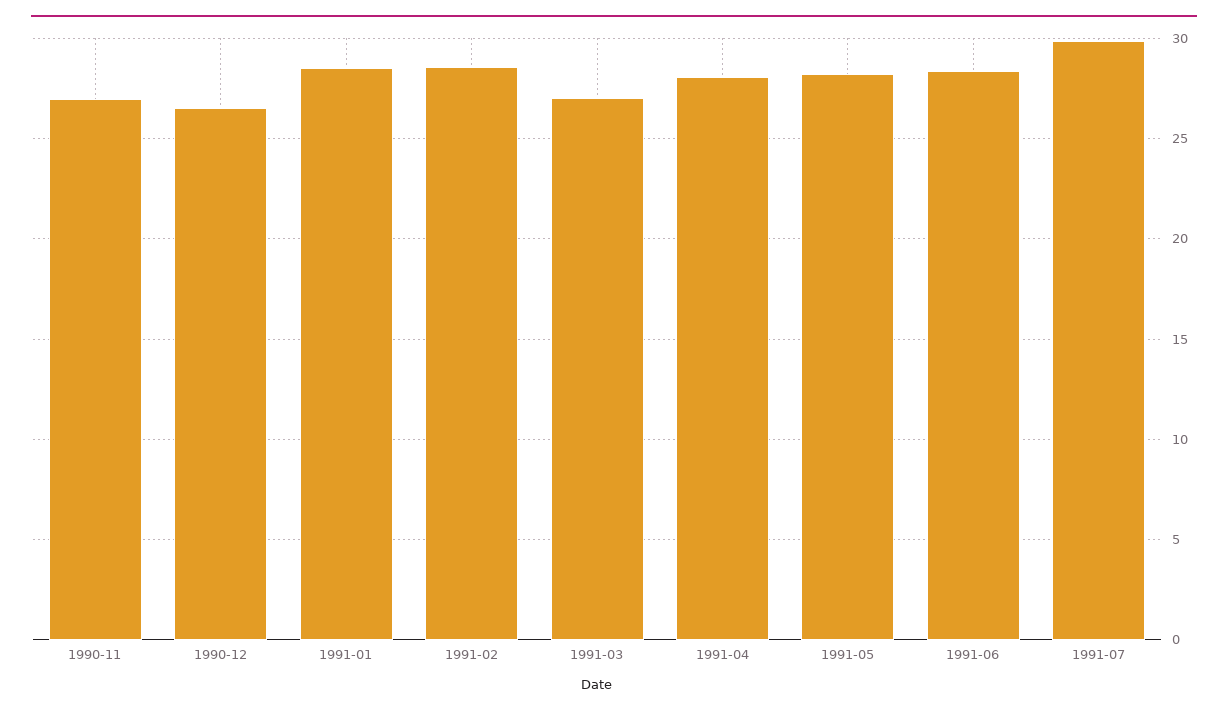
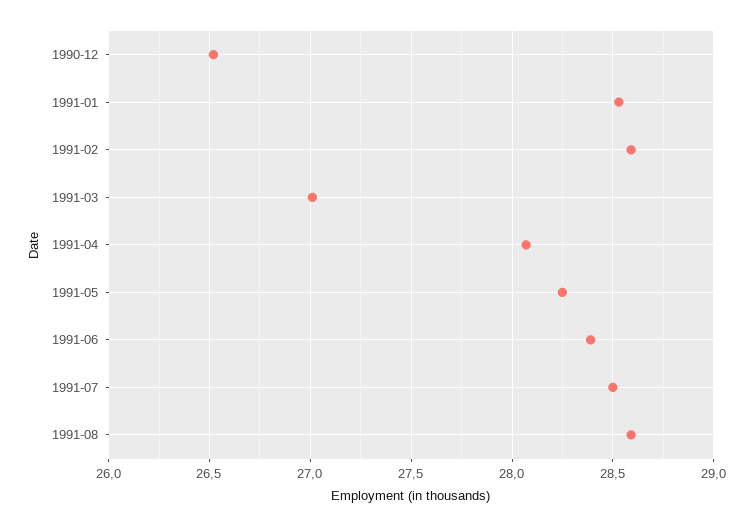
1990-11: 27 -> none
1991-07: 30 -> 28.5
1991-08: none -> 28.6

